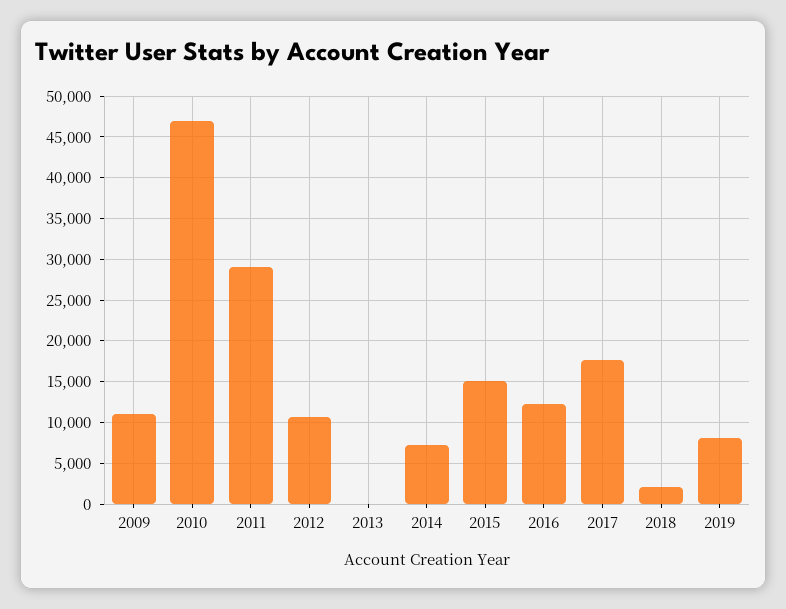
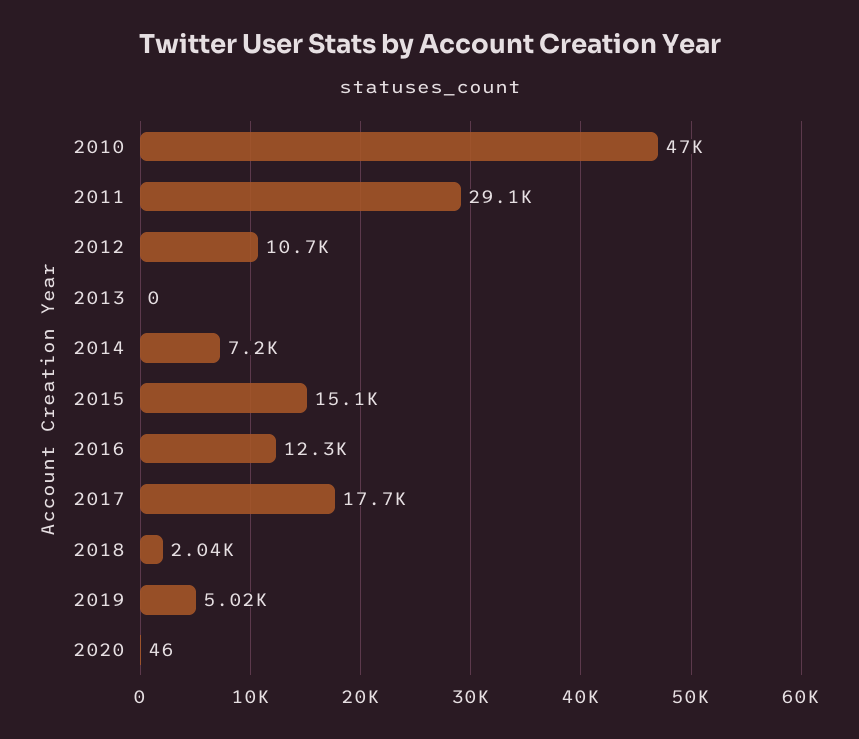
2009: 11000 -> none
2019: 8000 -> 5020
2020: none -> 46

